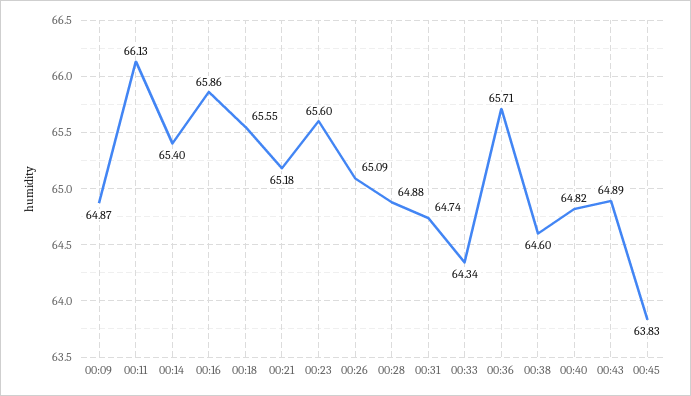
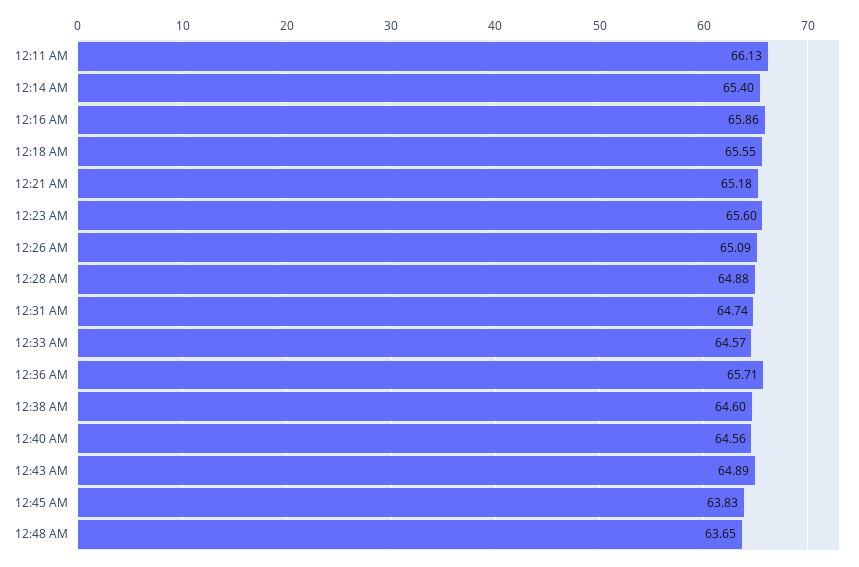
00:09: 64.87 -> none
00:33: 64.34 -> 64.57
00:40: 64.82 -> 64.56
12:48 AM: none -> 63.65

